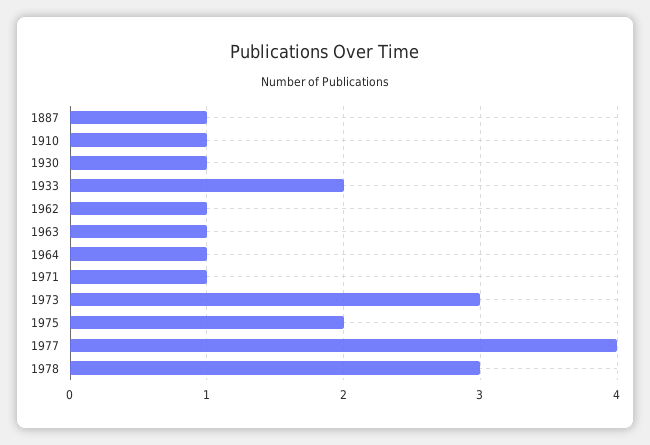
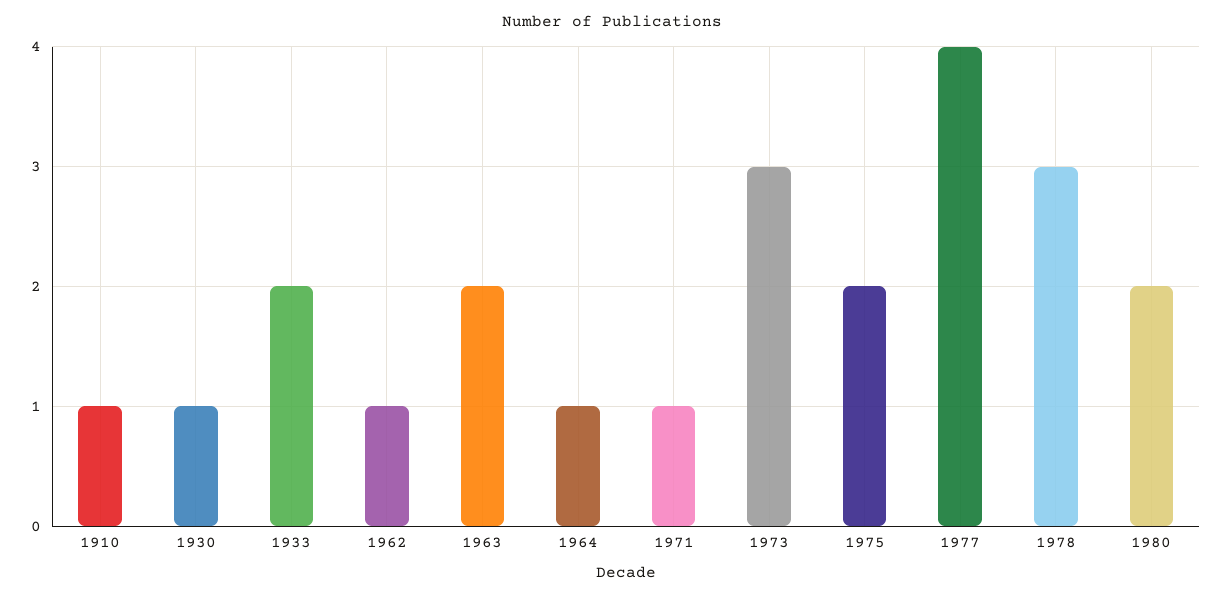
1887: 1 -> none
1963: 1 -> 2
1980: none -> 2

